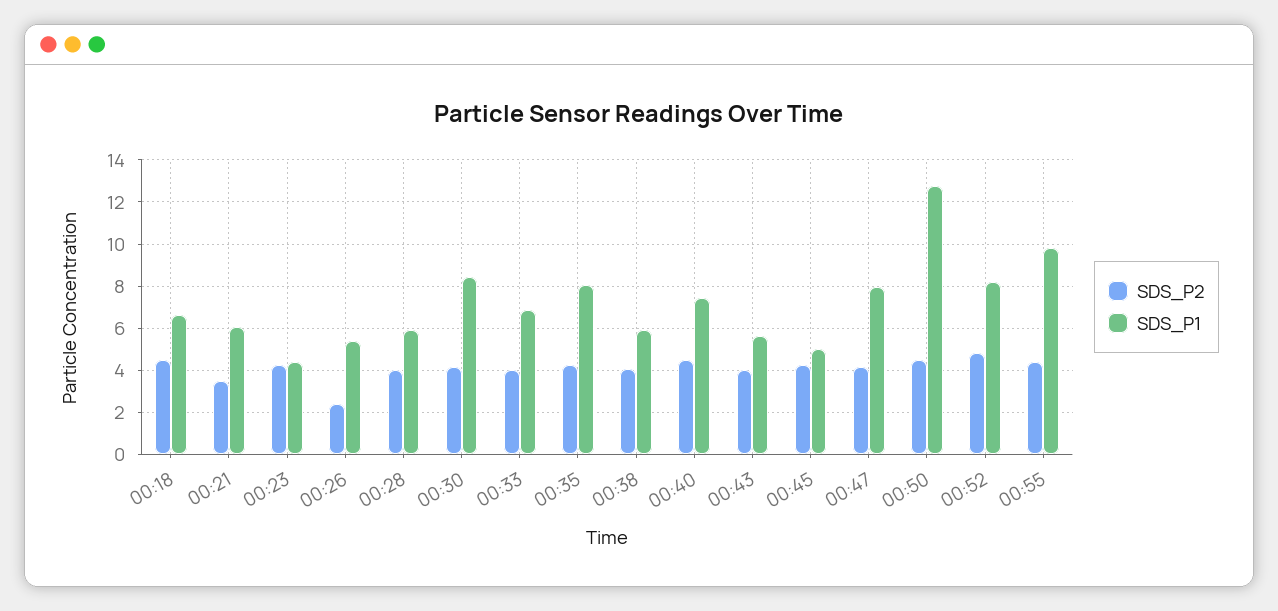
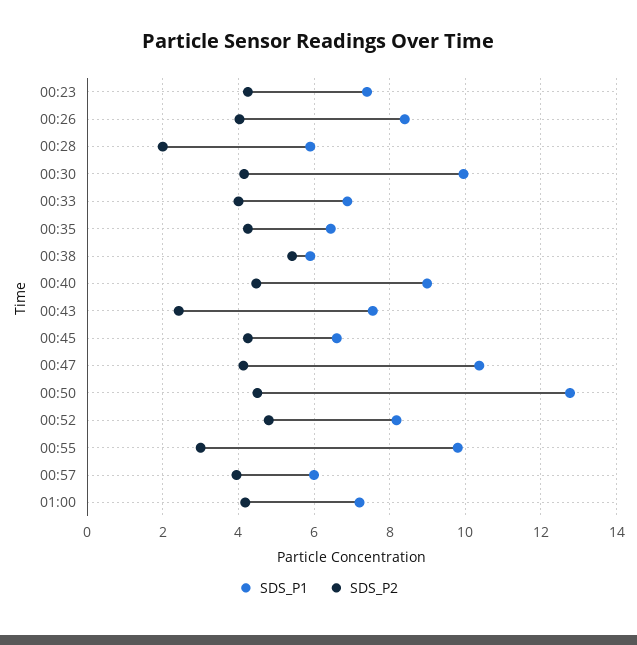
SDS_P2, 00:18: 4.5 -> none
SDS_P1, 00:18: 6.5 -> none
SDS_P2, 00:21: 3.5 -> none
SDS_P1, 00:21: 6 -> none
SDS_P1, 00:23: 4.5 -> 7.4
SDS_P2, 00:26: 2.5 -> 4
SDS_P1, 00:26: 5.5 -> 8.4
SDS_P2, 00:28: 4 -> 2
SDS_P1, 00:30: 8.5 -> 10
SDS_P1, 00:35: 8 -> 6.4
SDS_P2, 00:38: 4 -> 5.4
SDS_P1, 00:40: 7.5 -> 9
SDS_P2, 00:43: 4 -> 2.4
SDS_P1, 00:43: 5.5 -> 7.6
SDS_P1, 00:45: 5 -> 6.6
SDS_P1, 00:47: 8 -> 10.4
SDS_P2, 00:55: 4.5 -> 3
SDS_P1, 00:57: none -> 6
SDS_P2, 00:57: none -> 4
SDS_P1, 01:00: none -> 7.2
SDS_P2, 01:00: none -> 4.2

